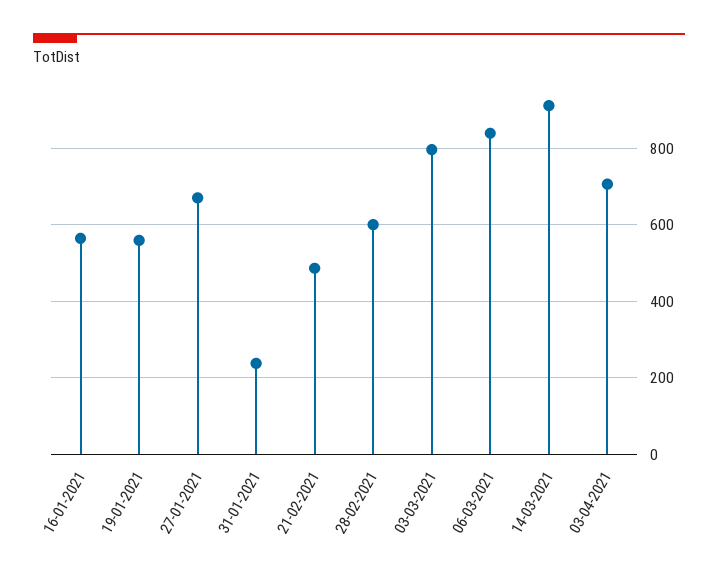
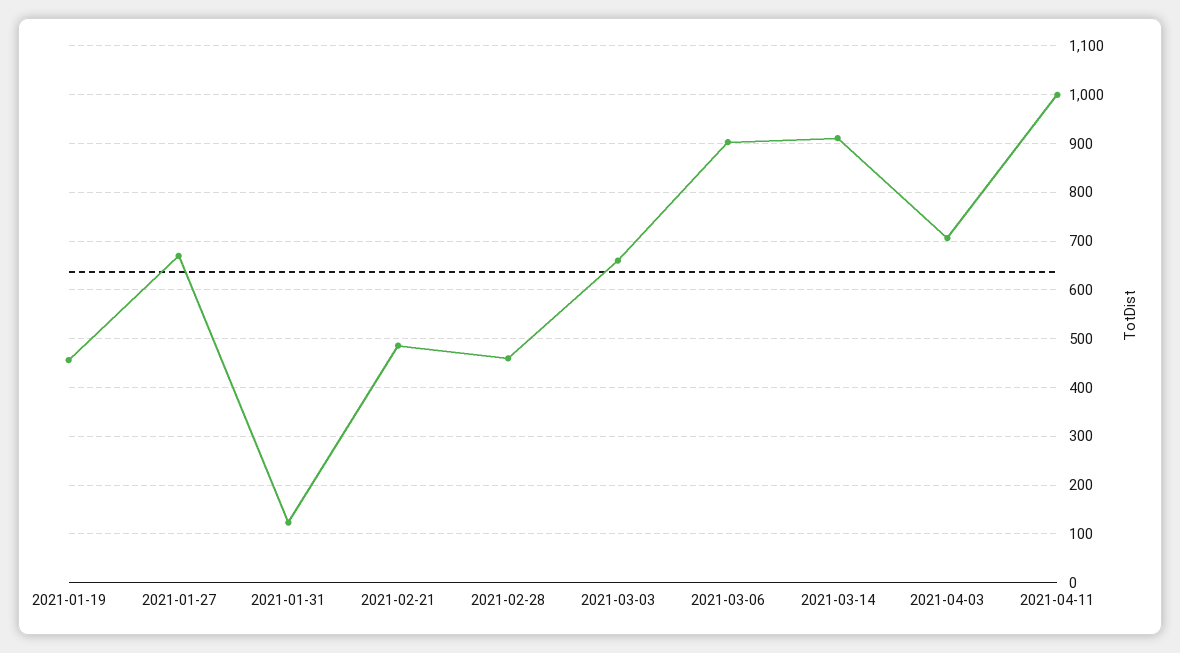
16-01-2021: 560 -> none
19-01-2021: 560 -> 460
31-01-2021: 240 -> 120
28-02-2021: 600 -> 460
03-03-2021: 800 -> 660
06-03-2021: 840 -> 900
2021-04-11: none -> 1000

